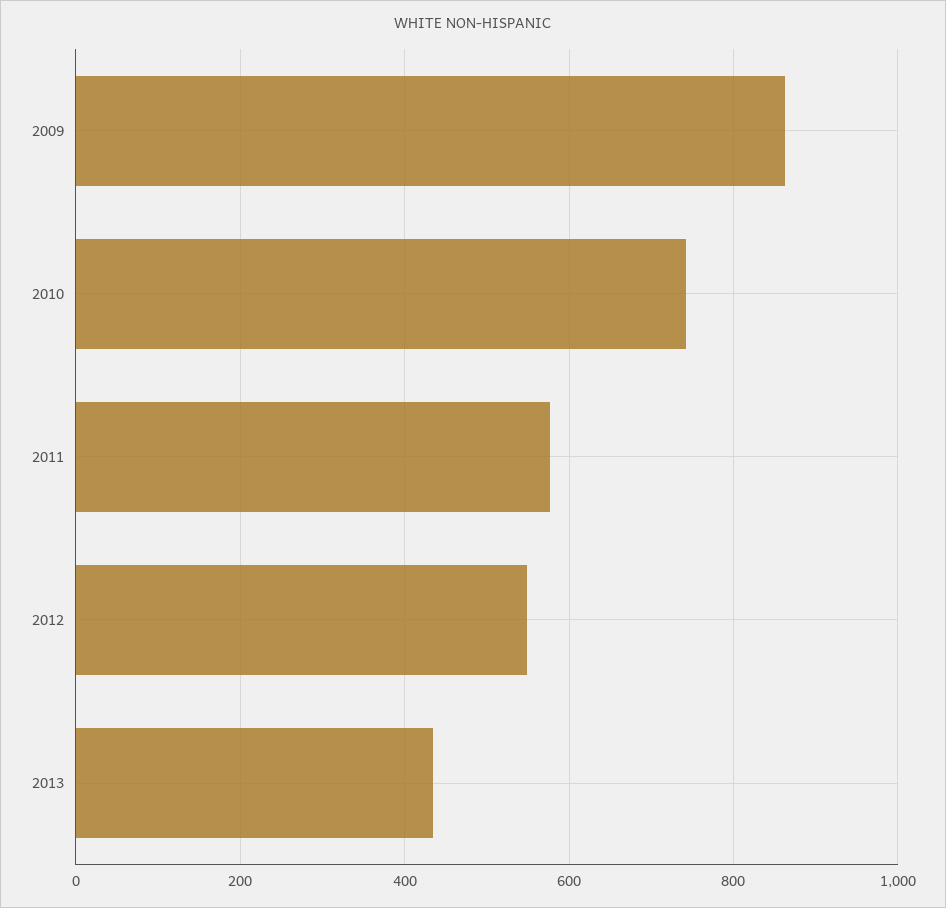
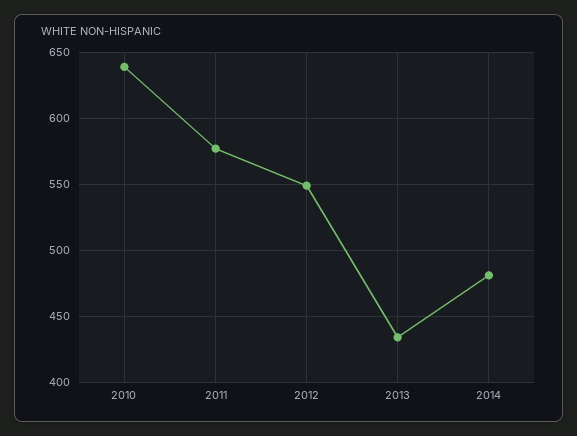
2009: 860 -> none
2010: 740 -> 640
2014: none -> 480

